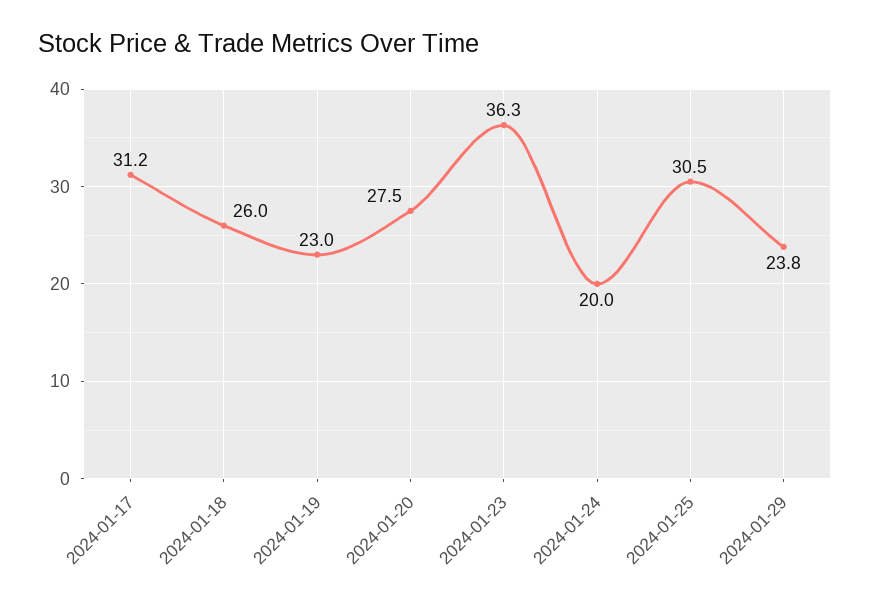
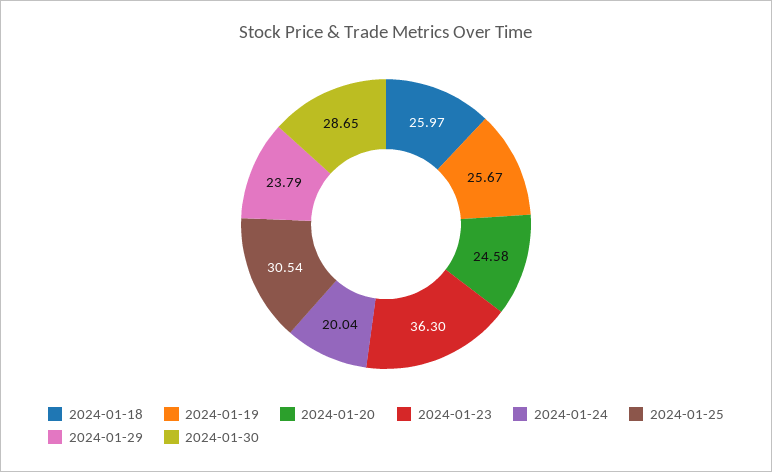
2024-01-17: 31.2 -> none
2024-01-19: 23 -> 25.67
2024-01-20: 27.5 -> 24.58
2024-01-30: none -> 28.65

